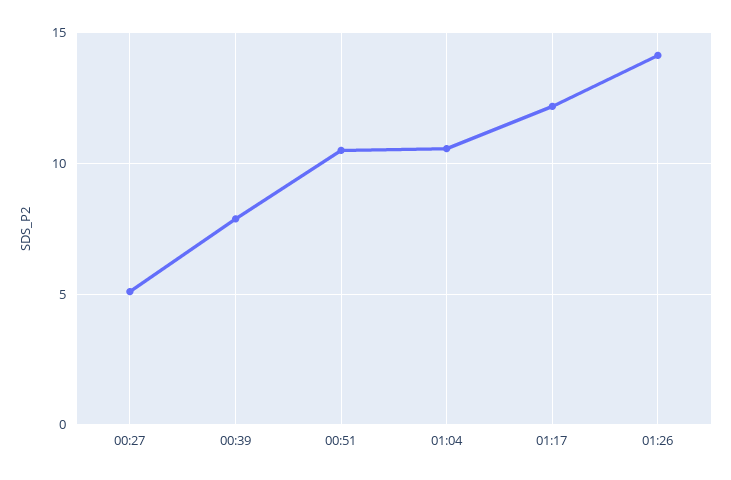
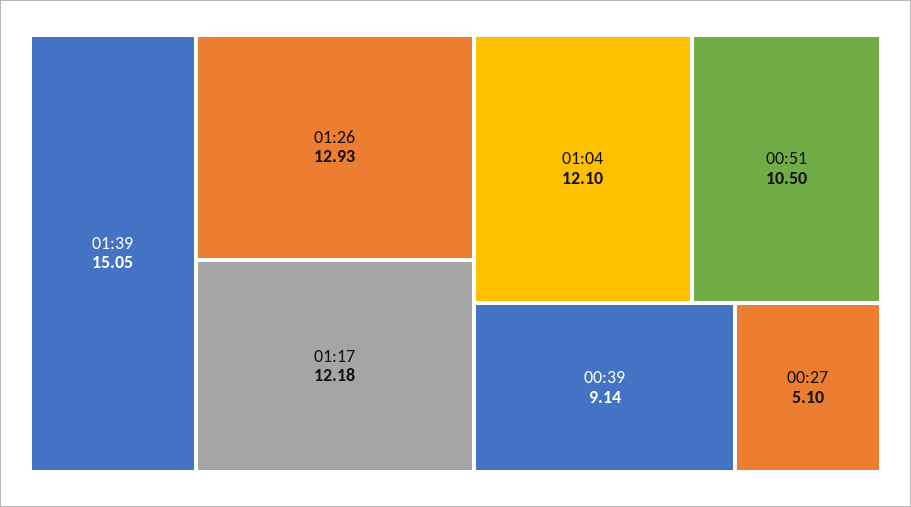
00:39: 8 -> 9.14
01:04: 10.5 -> 12.1
01:26: 14 -> 12.93
01:39: none -> 15.05

